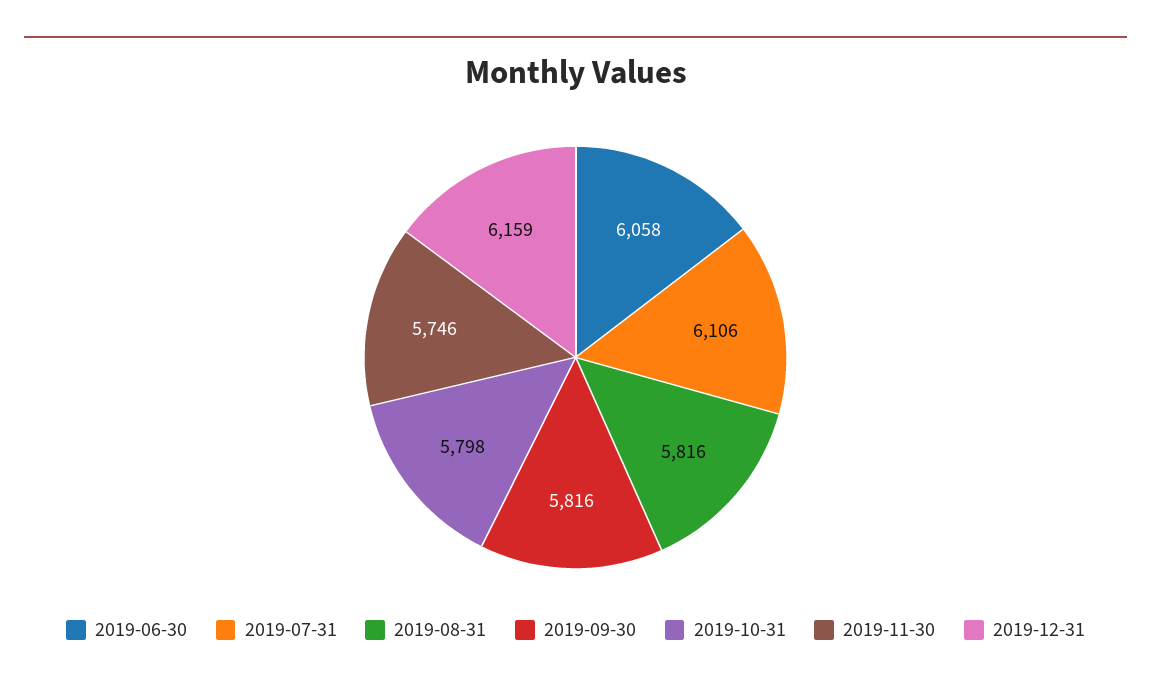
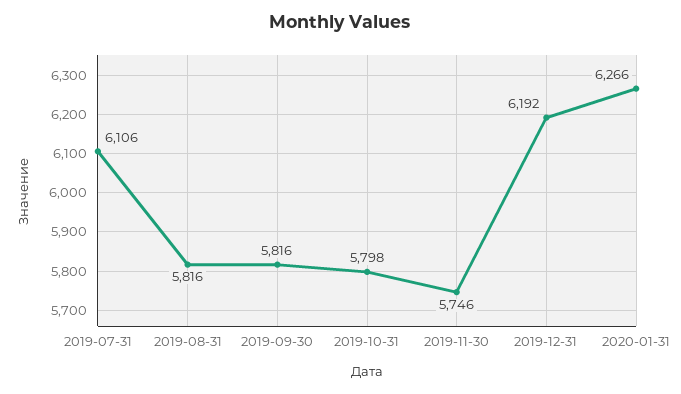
2019-06-30: 6058 -> none
2019-12-31: 6159 -> 6192
2020-01-31: none -> 6266

